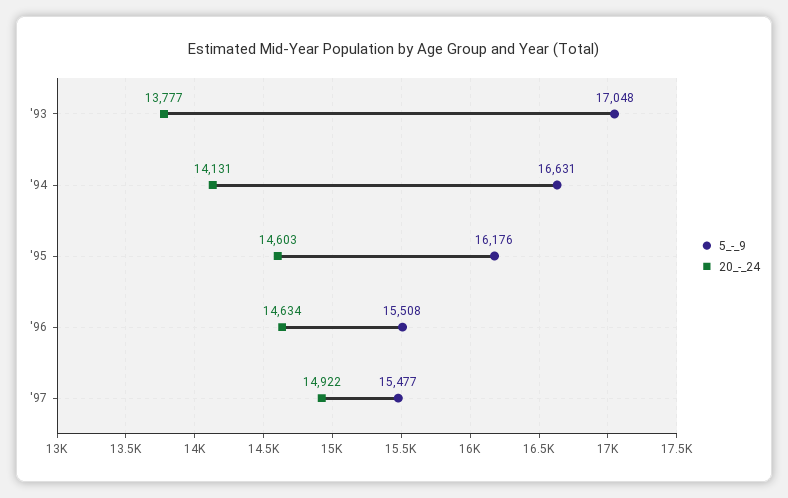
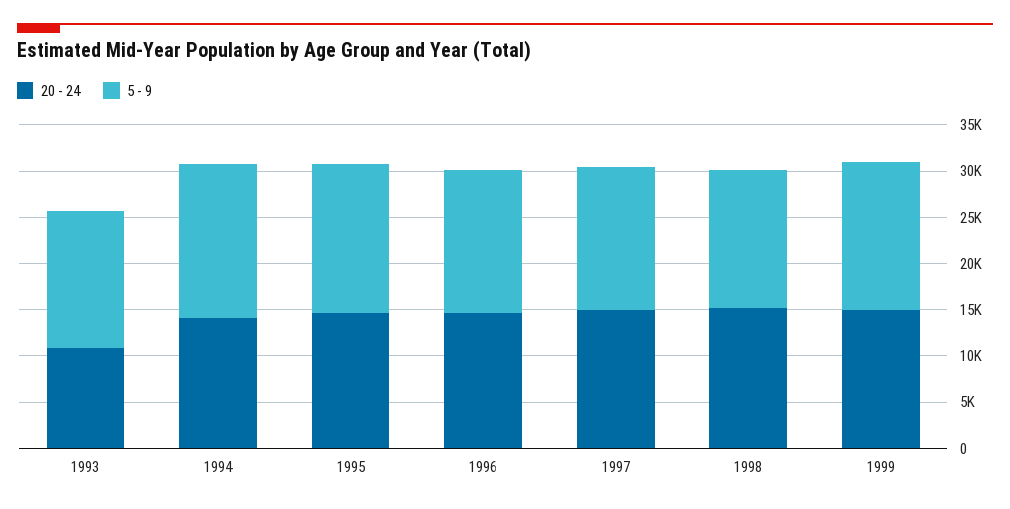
5_-_9, '93: 17048 -> 15000
20_-_24, '93: 13777 -> 11000
20_-_24, 1998: none -> 15000
5_-_9, 1998: none -> 15000
20_-_24, 1999: none -> 15000
5_-_9, 1999: none -> 16000

